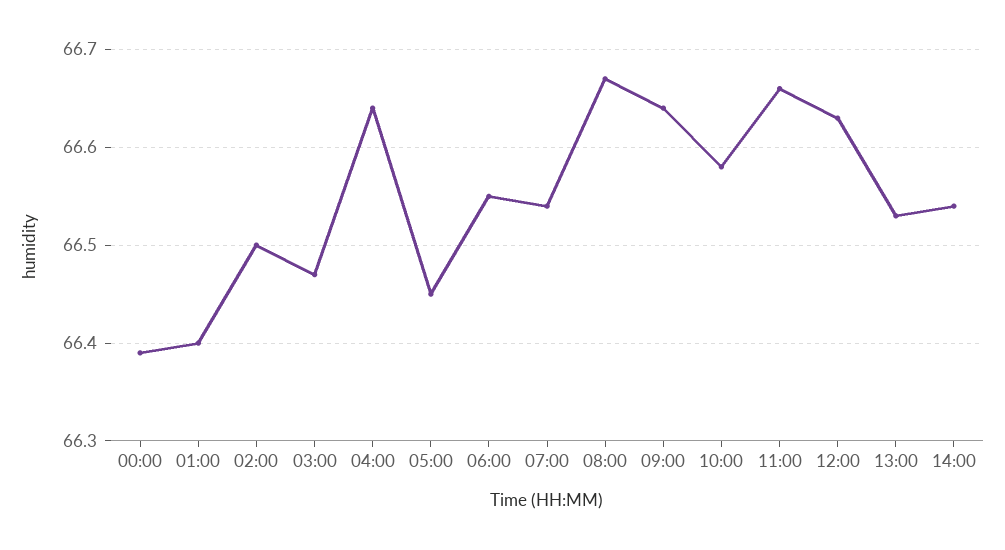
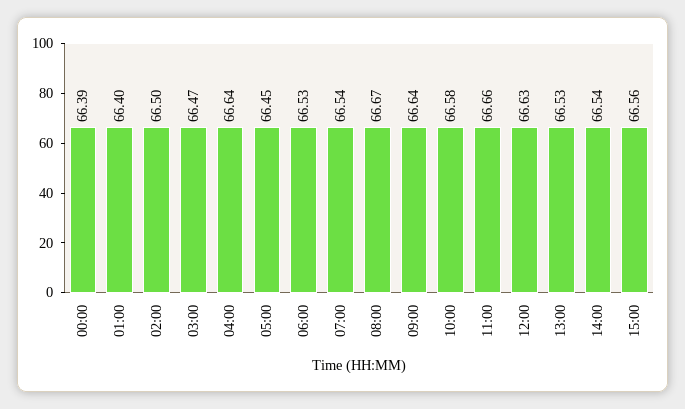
06:00: 66.55 -> 66.53
15:00: none -> 66.56

